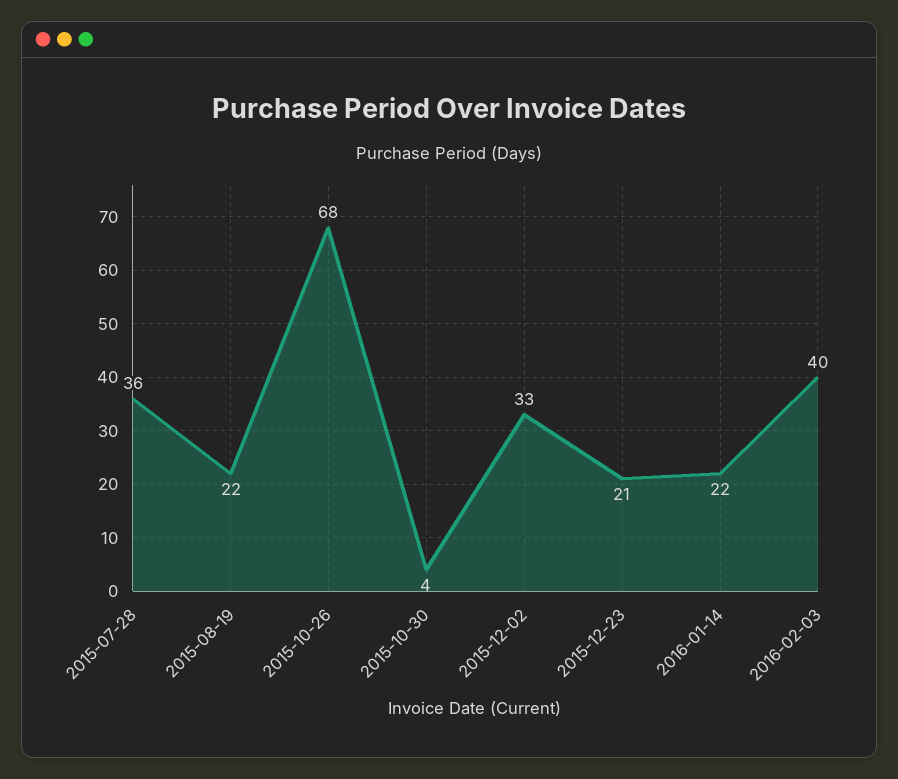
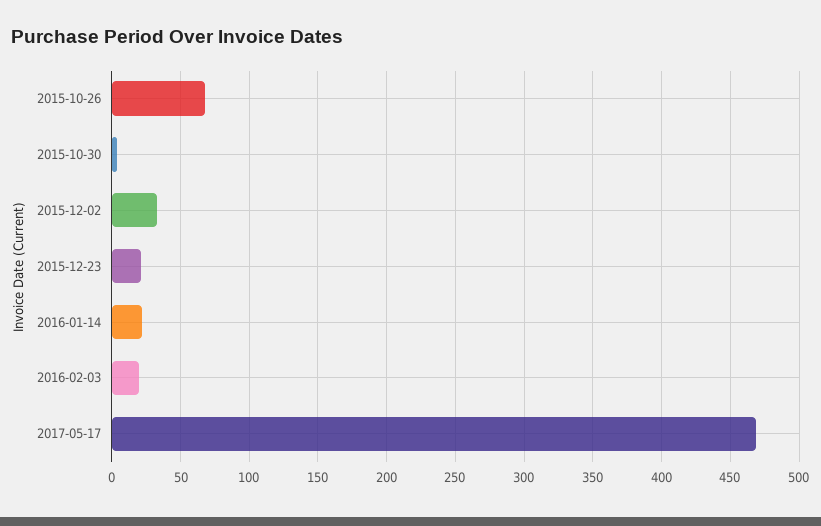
2015-07-28: 36 -> none
2015-08-19: 22 -> none
2016-02-03: 40 -> 20
2017-05-17: none -> 470

